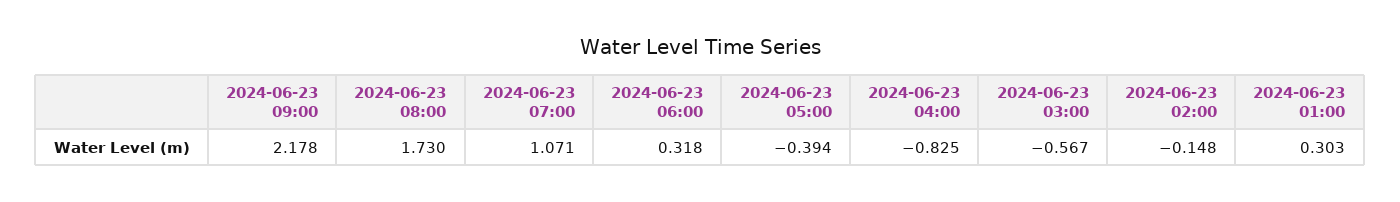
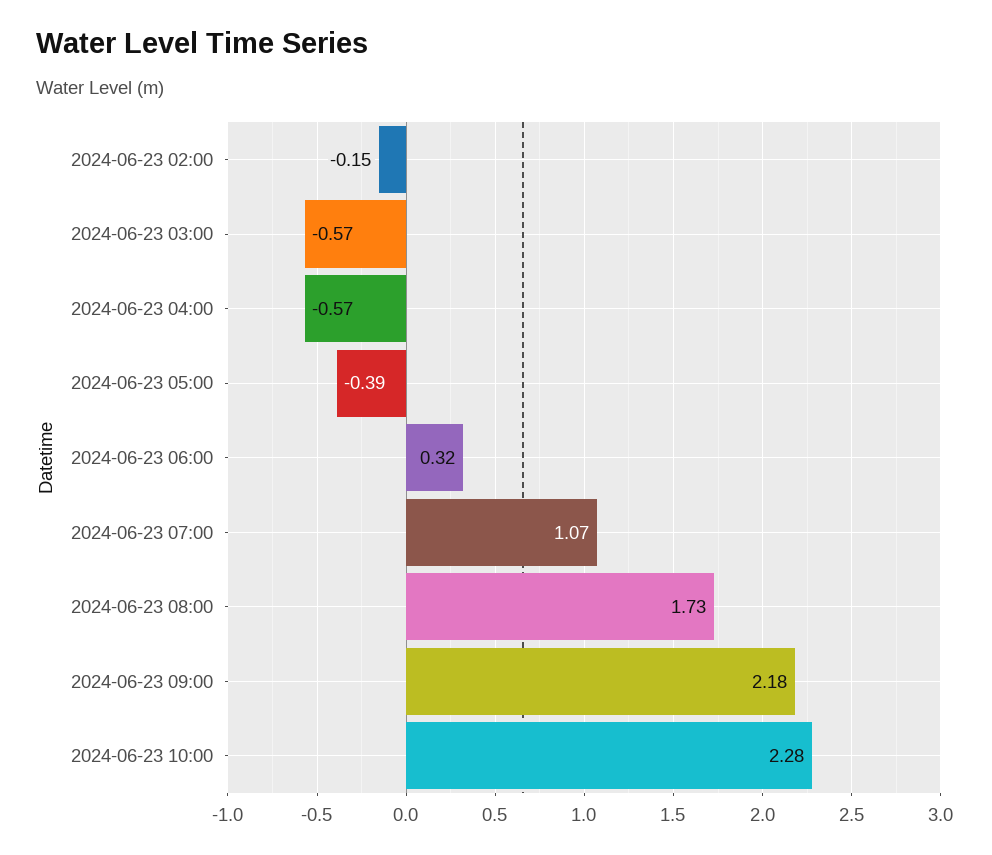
2024-06-23 04:00: -0.825 -> -0.57
2024-06-23 01:00: 0.303 -> none
2024-06-23 10:00: none -> 2.28

